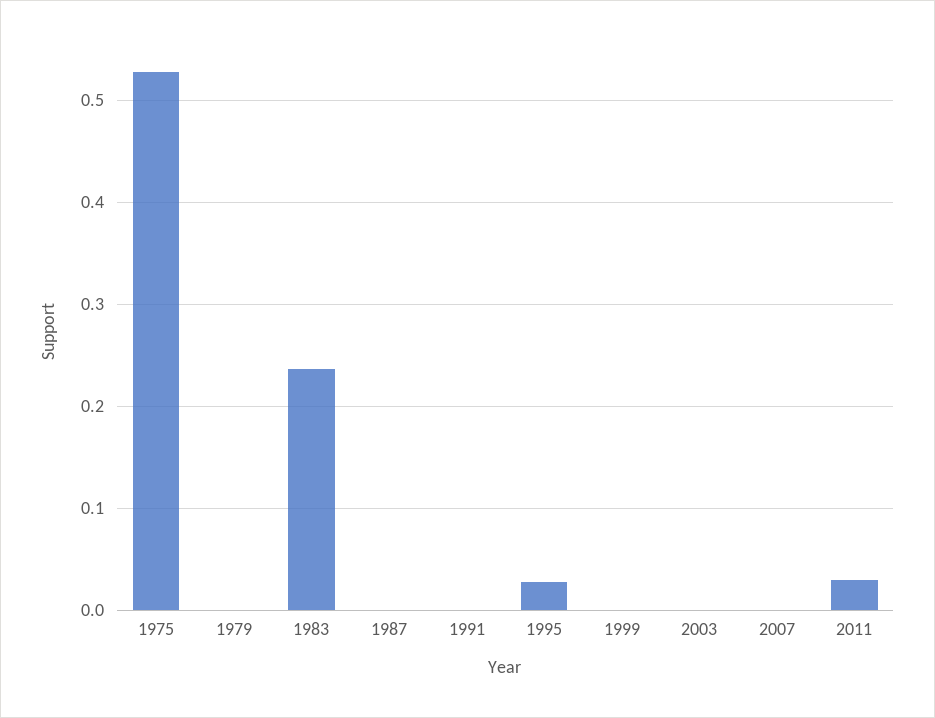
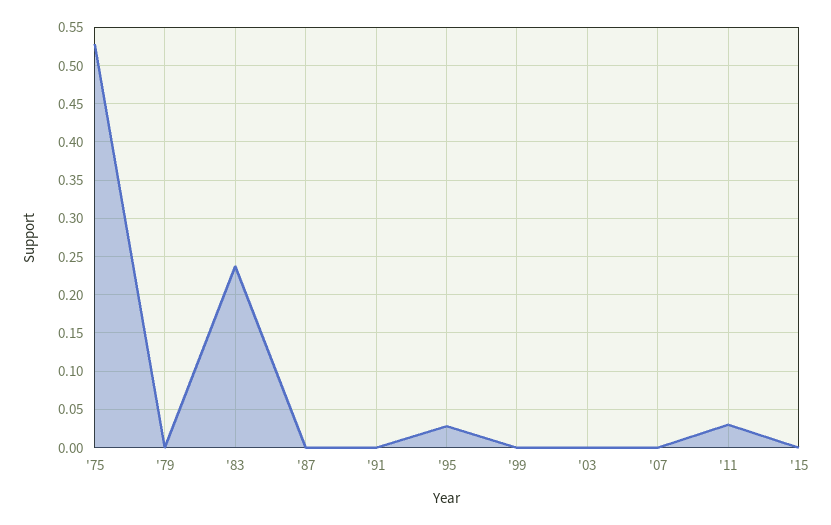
'15: none -> 0

